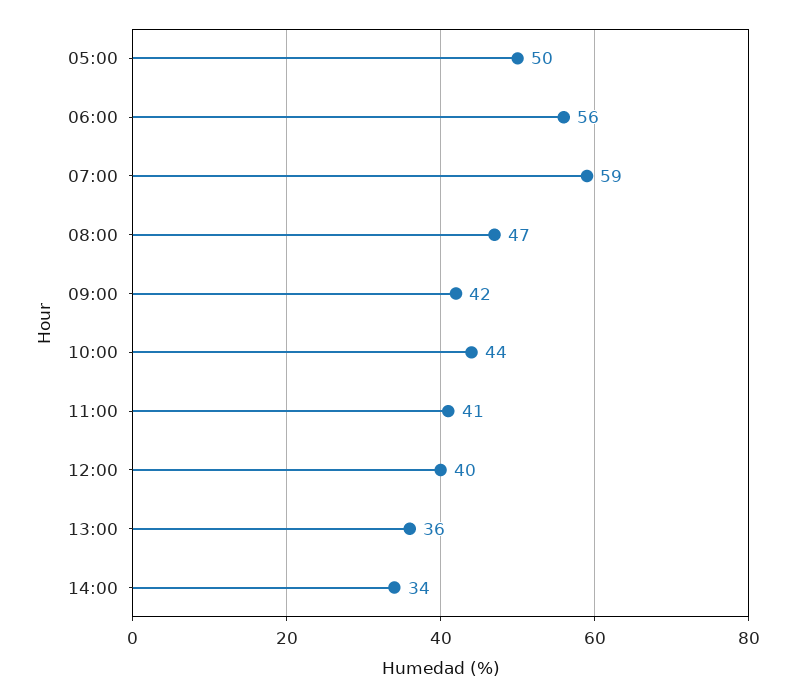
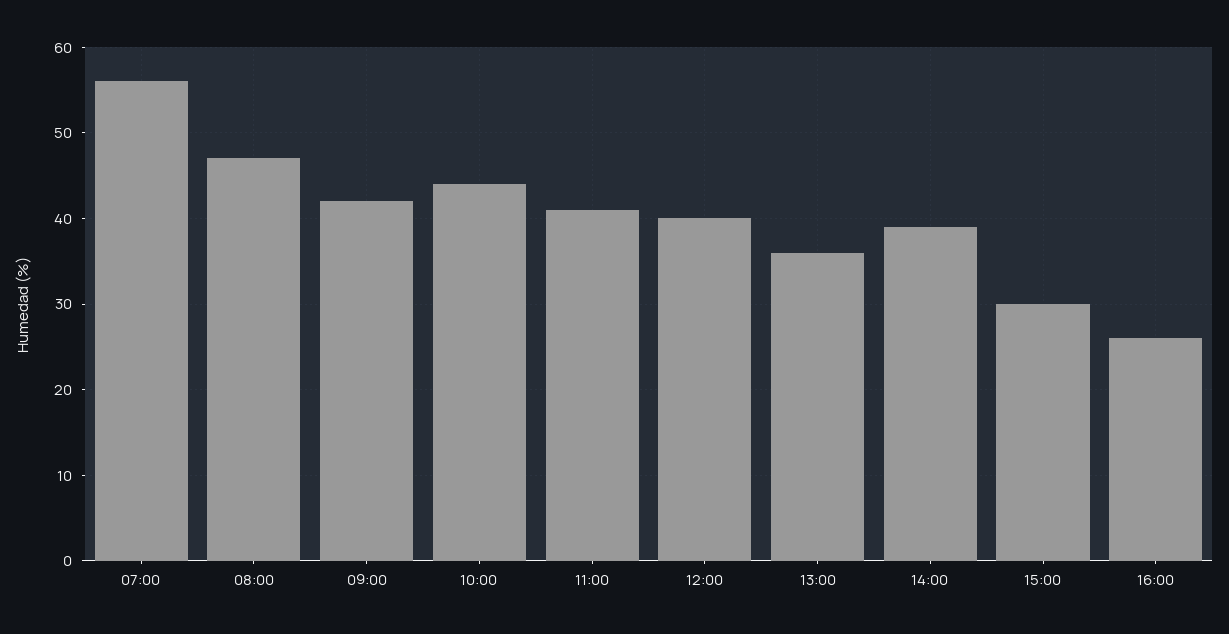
05:00: 50 -> none
06:00: 56 -> none
07:00: 59 -> 56
14:00: 34 -> 39
15:00: none -> 30
16:00: none -> 26

